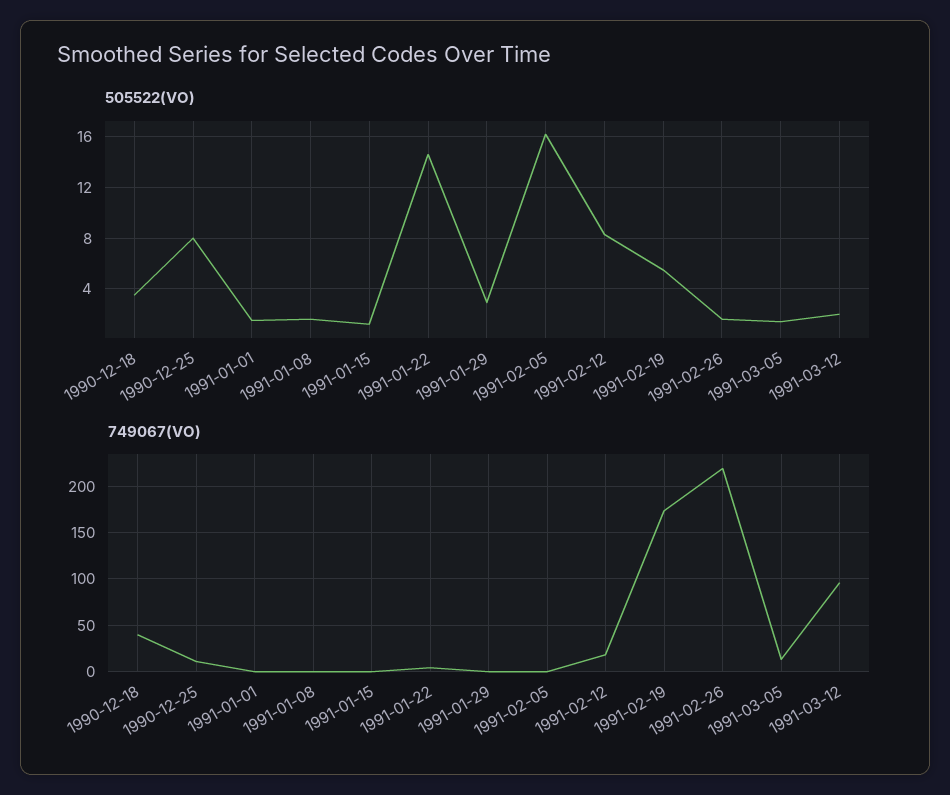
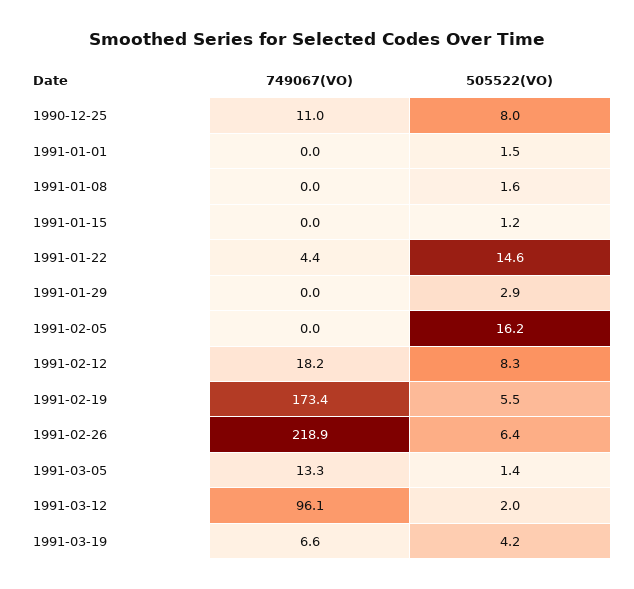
505522(VO), 1990-12-18: 3.5 -> none
505522(VO), 1991-02-26: 1.5 -> 6.4
749067(VO), 1990-12-18: 40 -> none
749067(VO), 1991-03-19: none -> 6.6
505522(VO), 1991-03-19: none -> 4.2

